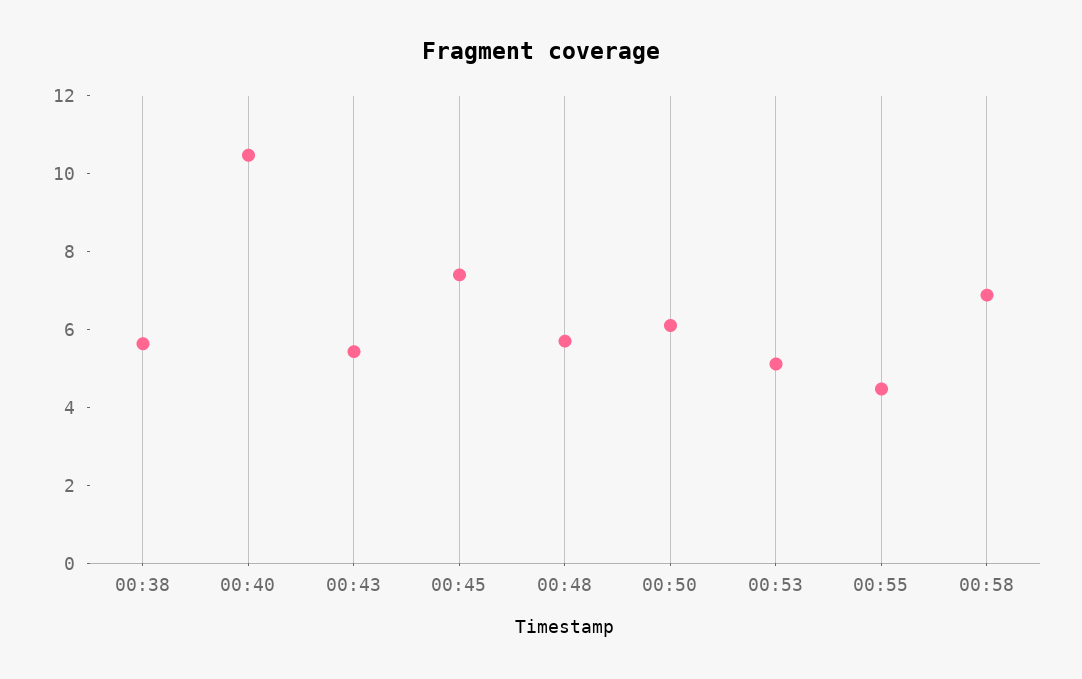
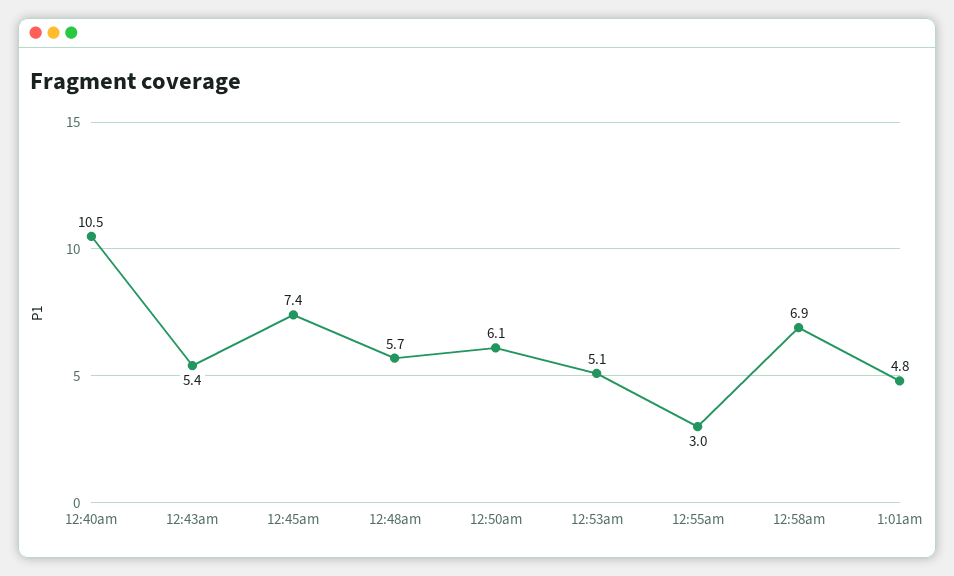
00:38: 5.5 -> none
00:55: 4.5 -> 3
1:01am: none -> 4.8

